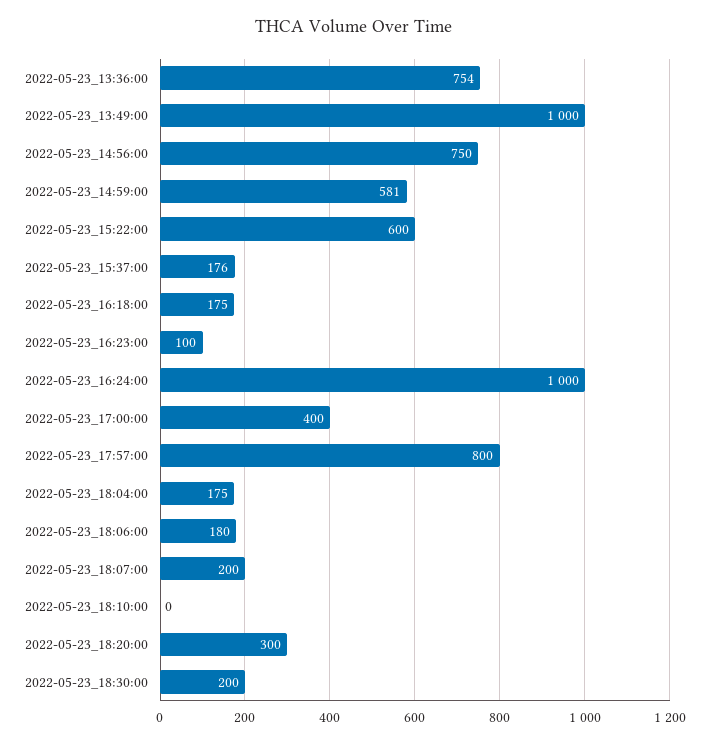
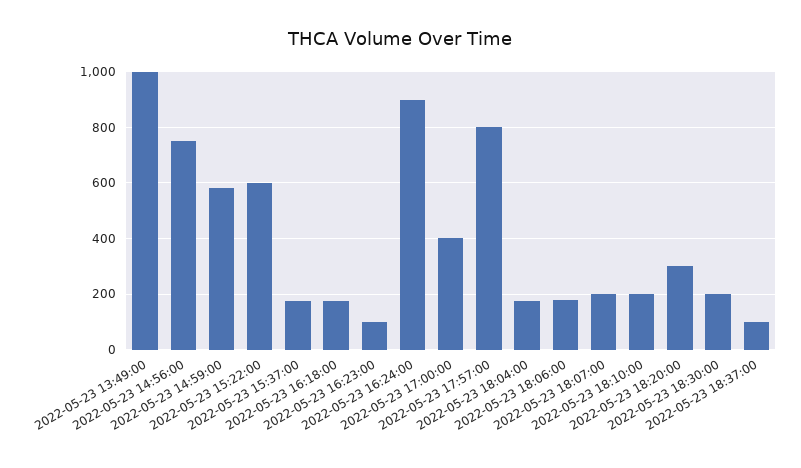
2022-05-23_13:36:00: 754 -> none
2022-05-23_16:24:00: 1000 -> 900
2022-05-23_18:10:00: 0 -> 200
2022-05-23 18:37:00: none -> 100

